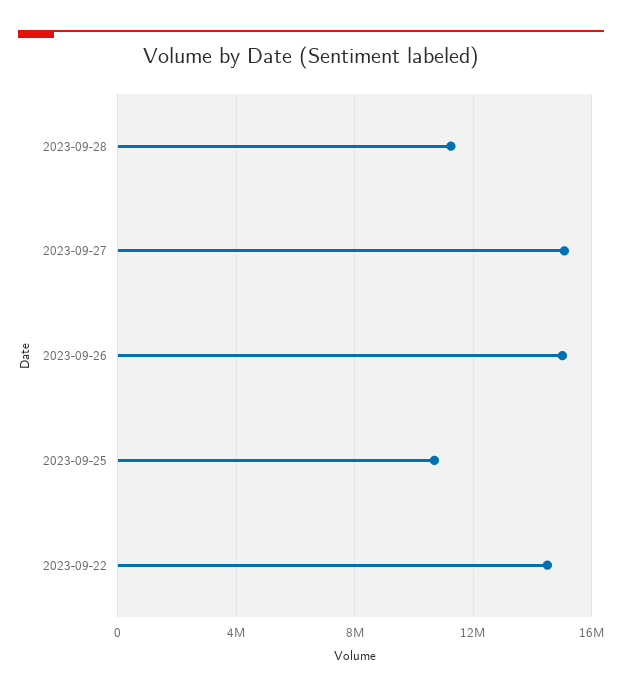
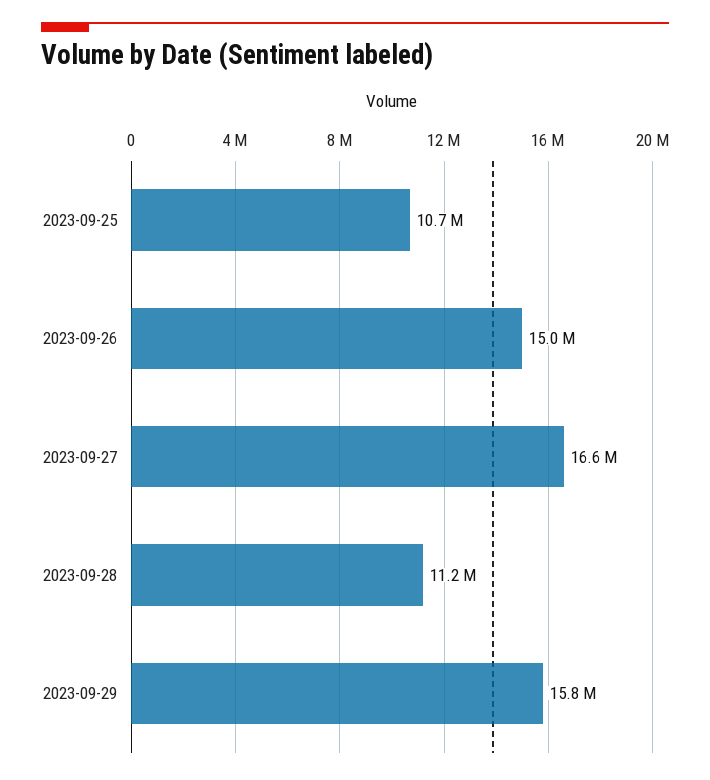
2023-09-27: 15000000 -> 16600000
2023-09-22: 14500000 -> none
2023-09-29: none -> 15800000

